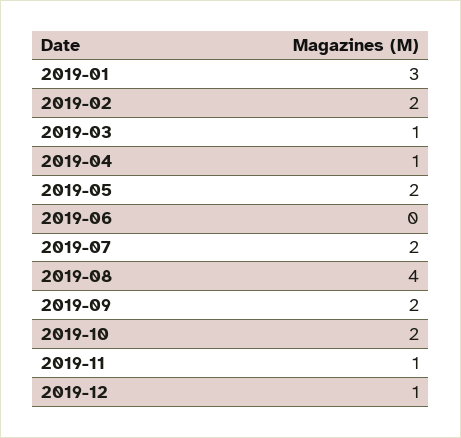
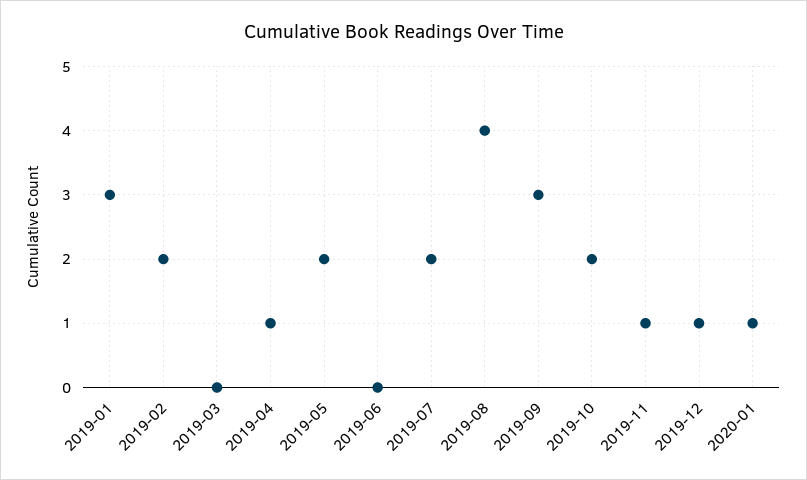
2019-03: 1 -> 0
2019-09: 2 -> 3
2020-01: none -> 1

